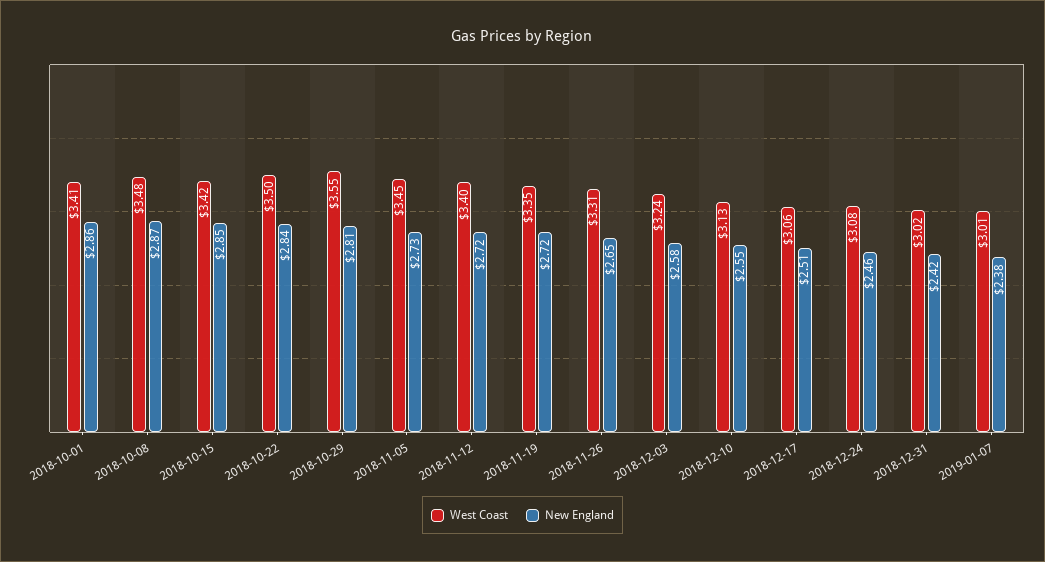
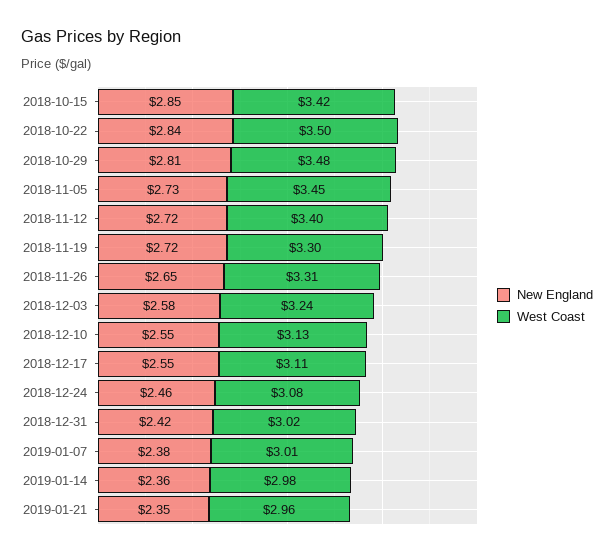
West Coast, 2018-10-01: 3.41 -> none
New England, 2018-10-01: 2.86 -> none
West Coast, 2018-10-08: 3.48 -> none
New England, 2018-10-08: 2.87 -> none
West Coast, 2018-10-29: 3.55 -> 3.48
West Coast, 2018-11-19: 3.35 -> 3.3
West Coast, 2018-12-17: 3.06 -> 3.11
New England, 2018-12-17: 2.51 -> 2.55
New England, 2019-01-14: none -> 2.36
West Coast, 2019-01-14: none -> 2.98
New England, 2019-01-21: none -> 2.35
West Coast, 2019-01-21: none -> 2.96

